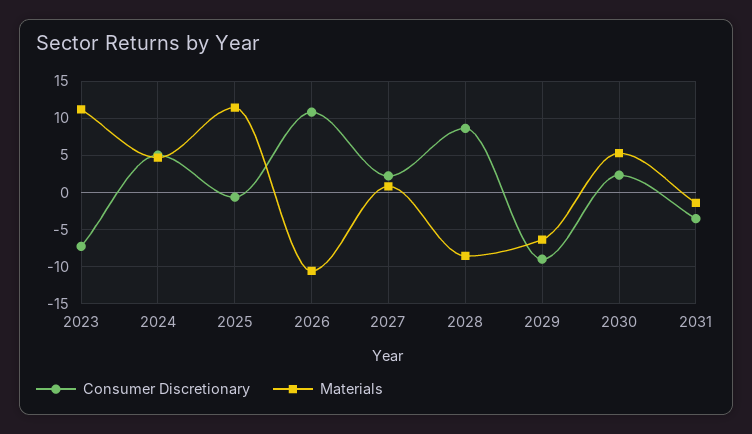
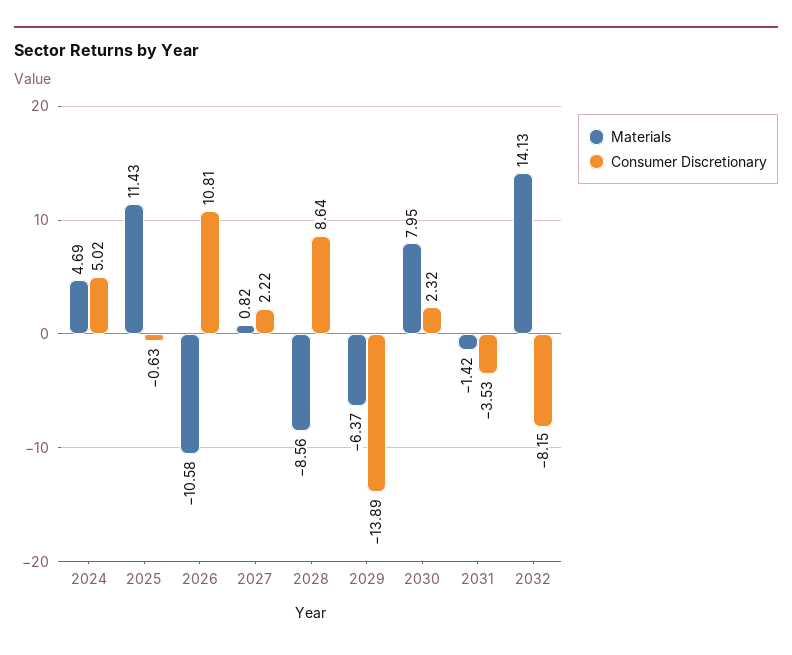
Consumer Discretionary, 2023: -7 -> none
Materials, 2023: 11 -> none
Consumer Discretionary, 2029: -9 -> -13.89
Materials, 2030: 5 -> 7.95
Materials, 2032: none -> 14.13
Consumer Discretionary, 2032: none -> -8.15

